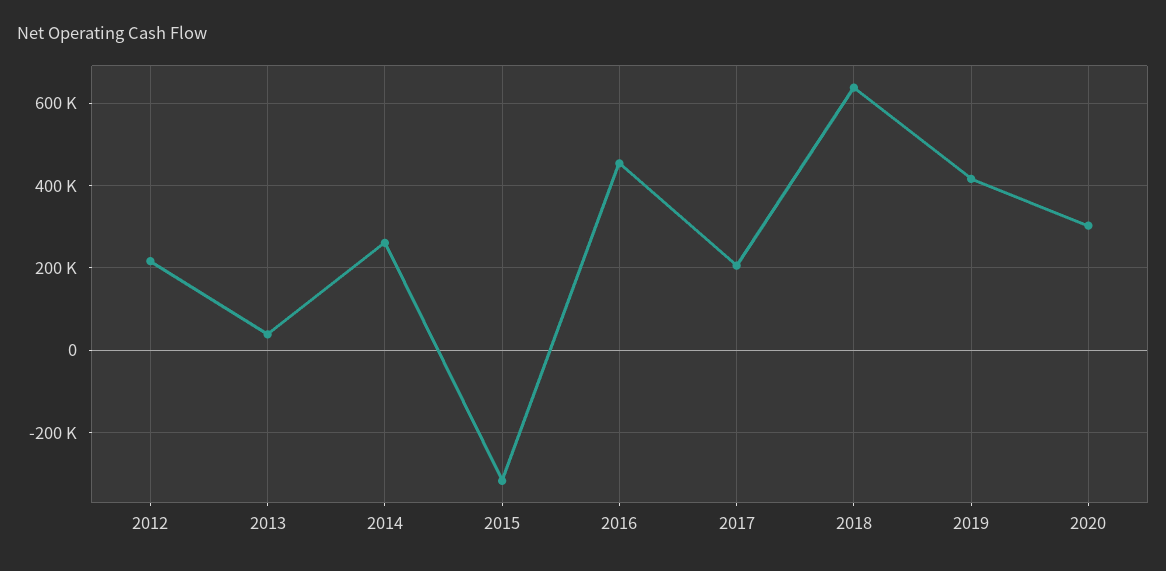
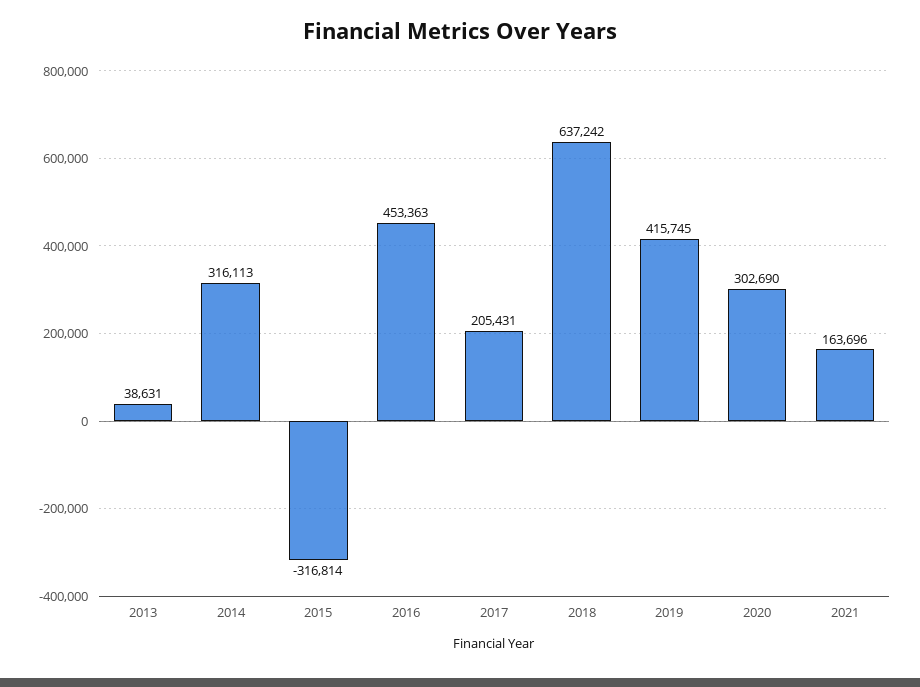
2012: 220000 -> none
2014: 260000 -> 316113
2021: none -> 163696

